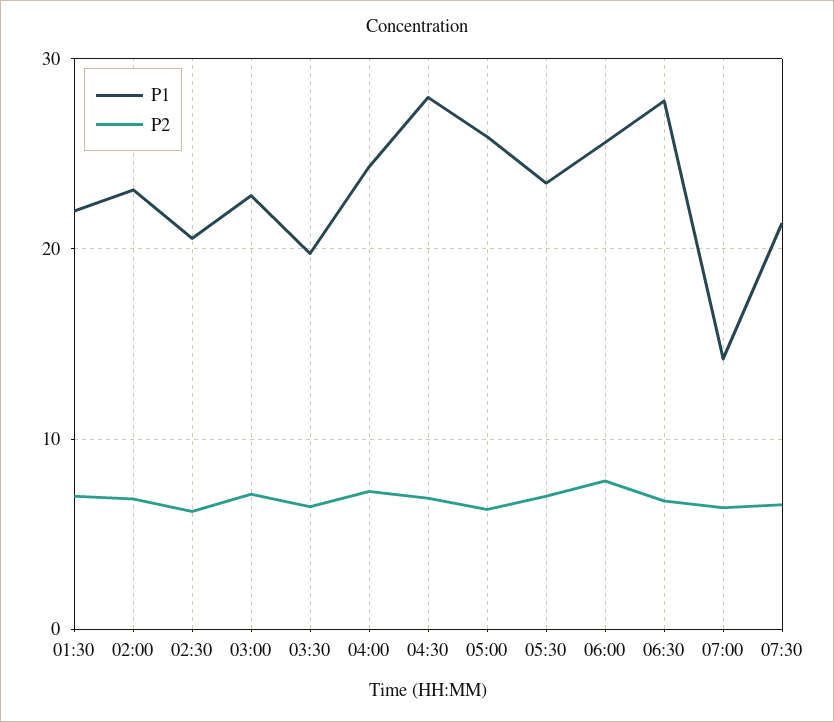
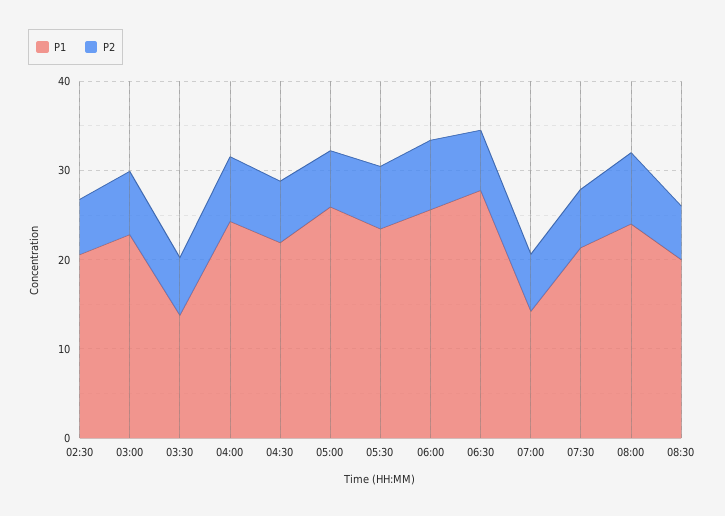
P1, 01:30: 22 -> none
P2, 01:30: 7 -> none
P1, 02:00: 23 -> none
P2, 02:00: 7 -> none
P1, 03:30: 20 -> 14
P1, 04:30: 28 -> 22
P1, 08:00: none -> 24
P2, 08:00: none -> 8
P1, 08:30: none -> 20
P2, 08:30: none -> 6

